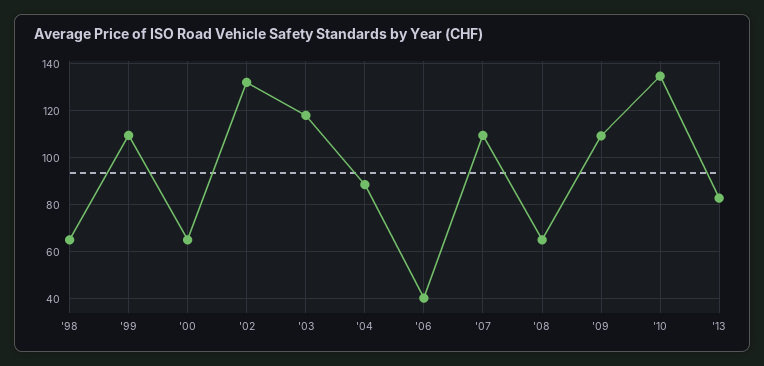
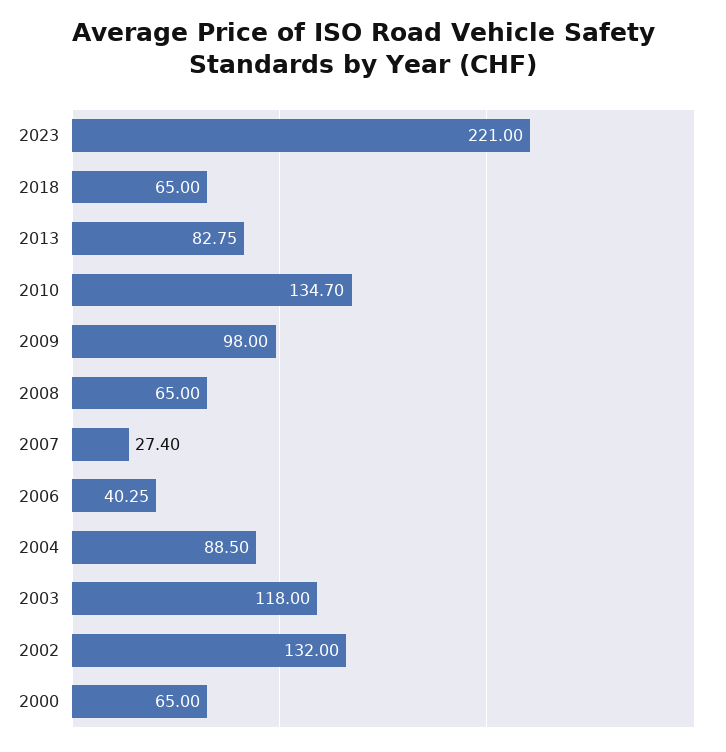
'98: 65 -> none
'99: 110 -> none
'07: 110 -> 27.4
'09: 110 -> 98
2023: none -> 221
2018: none -> 65

